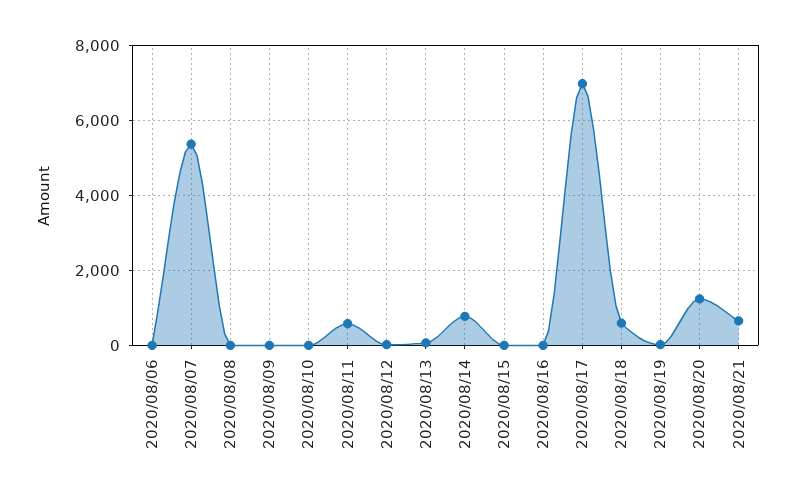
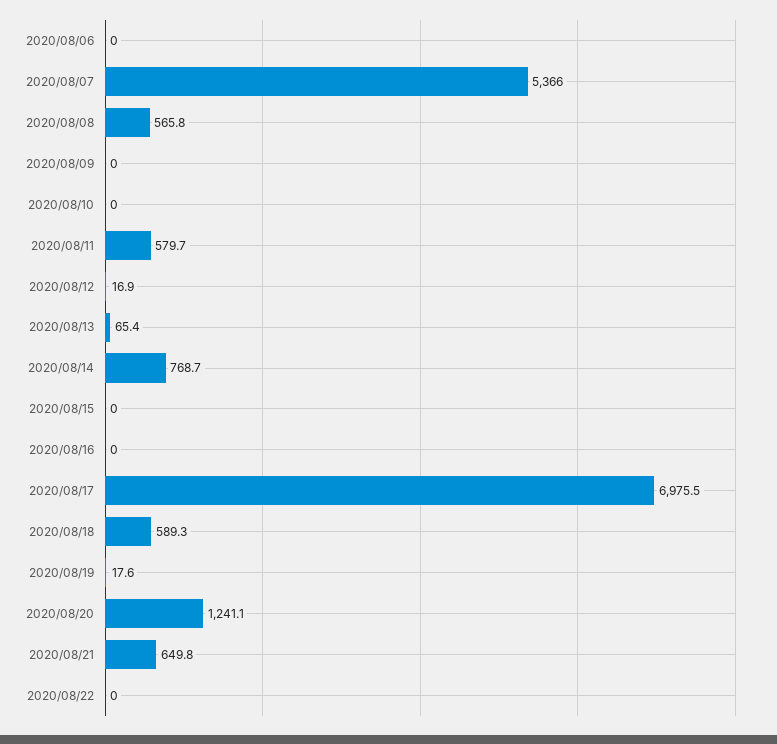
2020/08/08: 0 -> 565.8
2020/08/22: none -> 0

